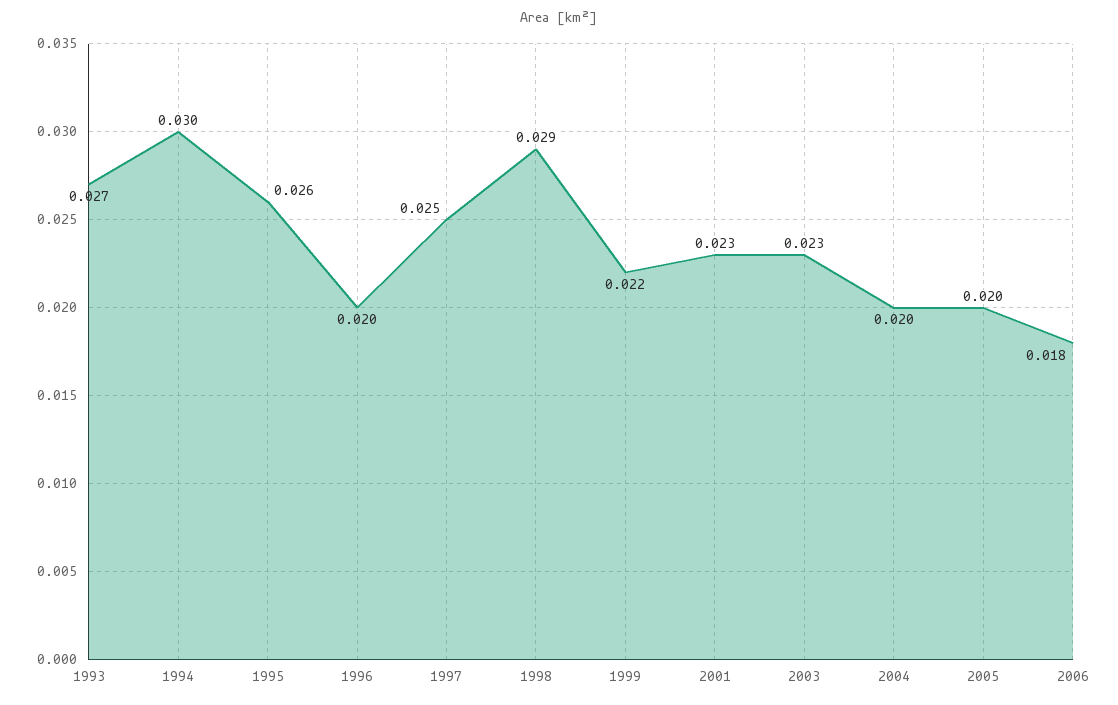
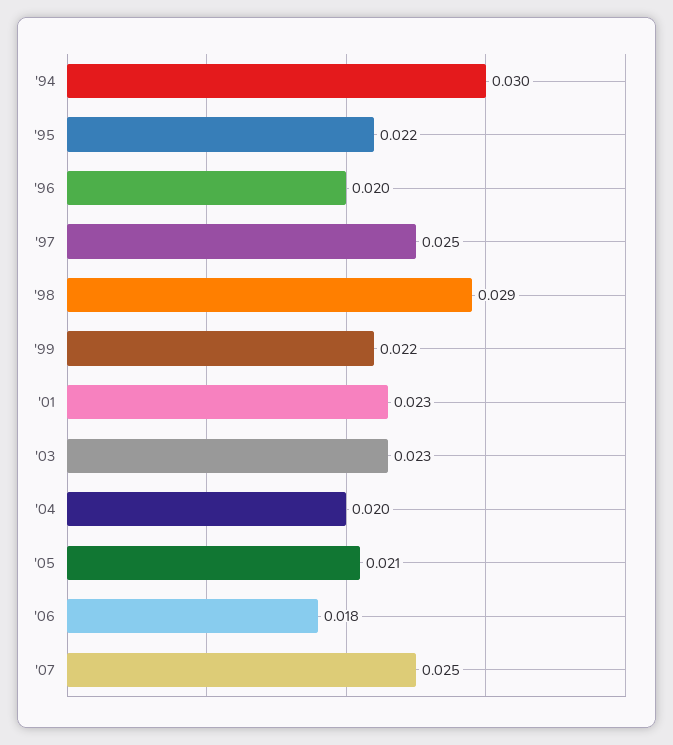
1993: 0.027 -> none
1995: 0.026 -> 0.022
2005: 0.02 -> 0.021
'07: none -> 0.025

